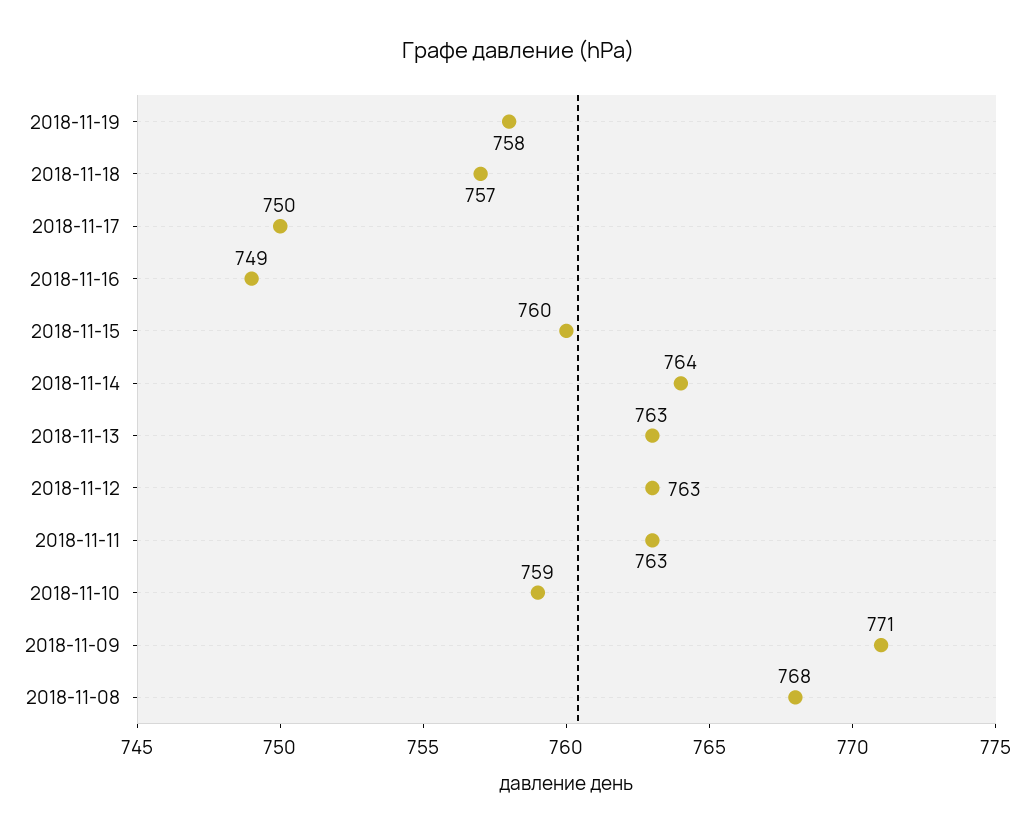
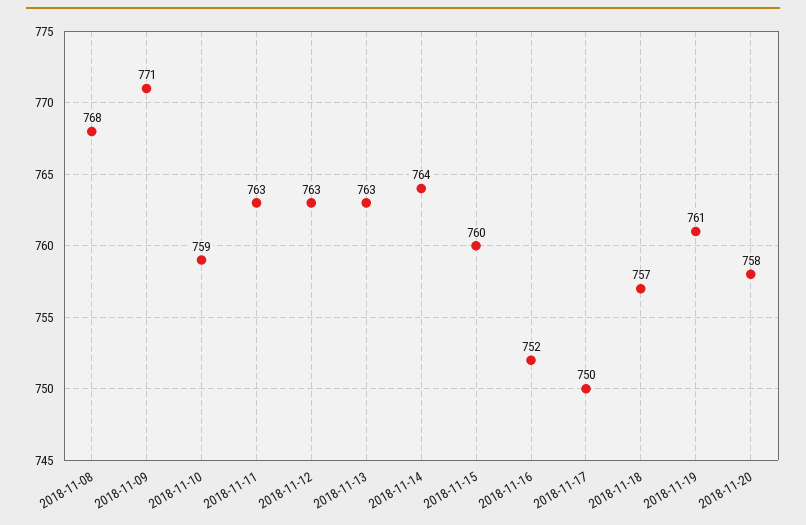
2018-11-19: 758 -> 761
2018-11-16: 749 -> 752
2018-11-20: none -> 758

